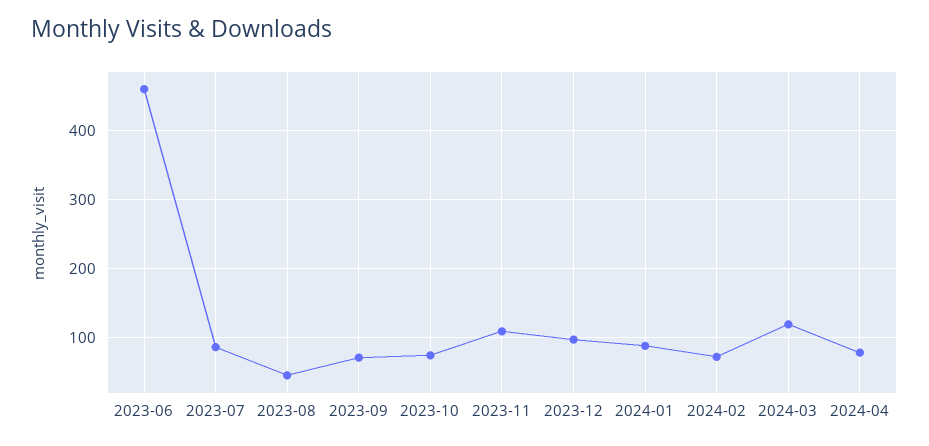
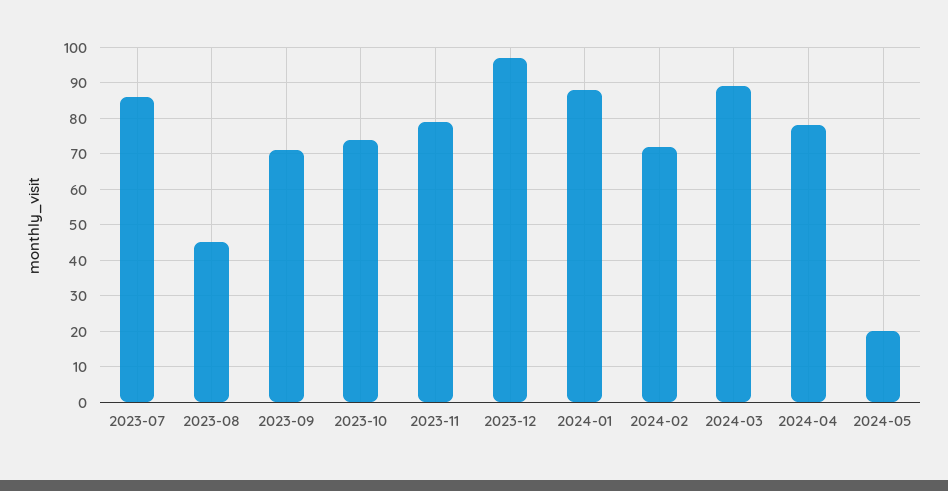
2023-06: 460 -> none
2023-11: 110 -> 80
2024-03: 120 -> 90
2024-05: none -> 20

